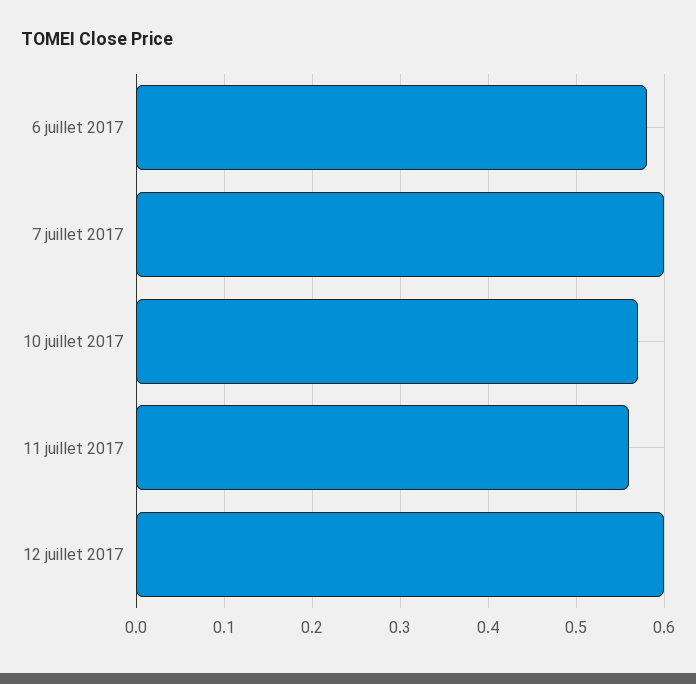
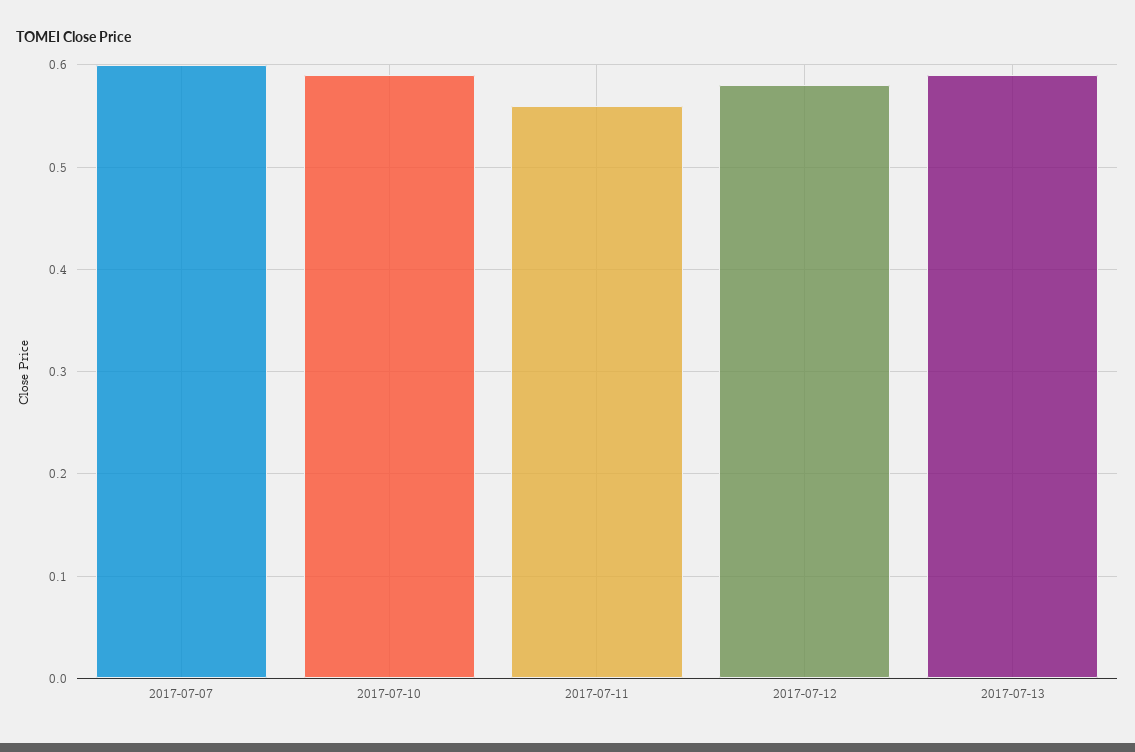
6 juillet 2017: 0.58 -> none
10 juillet 2017: 0.57 -> 0.59
12 juillet 2017: 0.6 -> 0.58
2017-07-13: none -> 0.59

